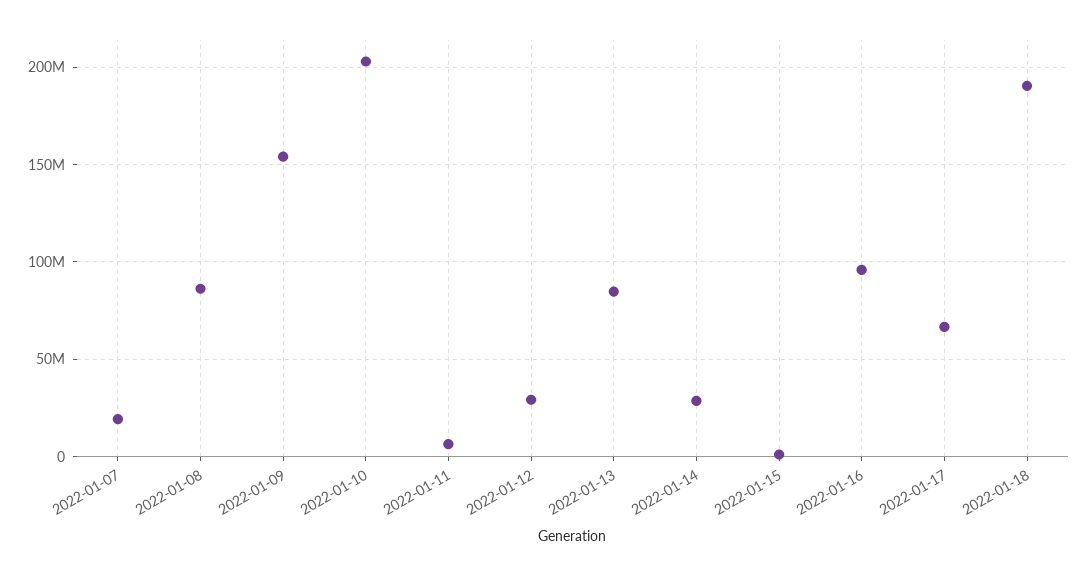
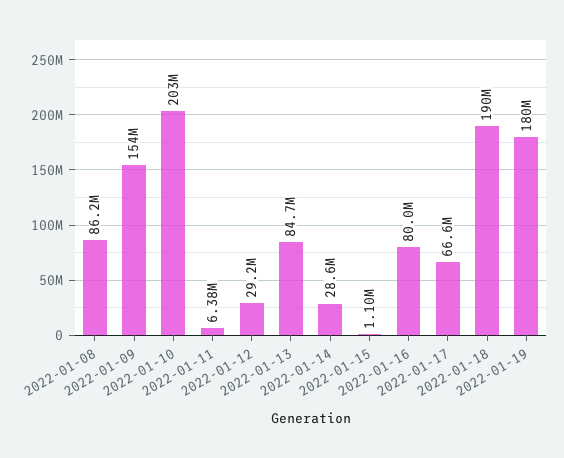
2022-01-07: 20000000 -> none
2022-01-16: 95000000 -> 80000000
2022-01-19: none -> 180000000

